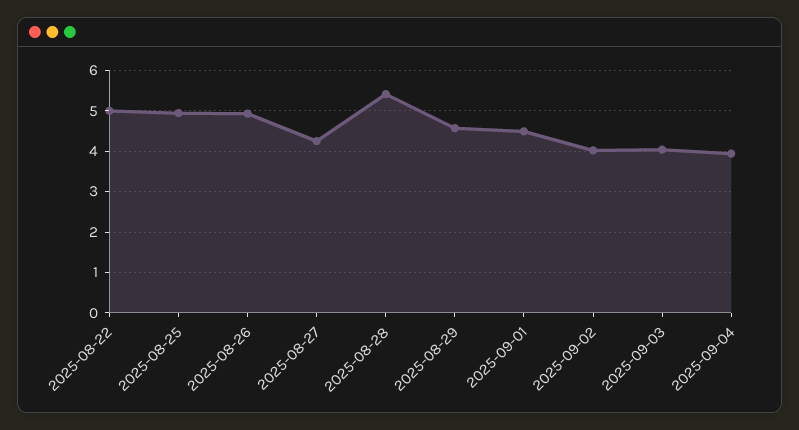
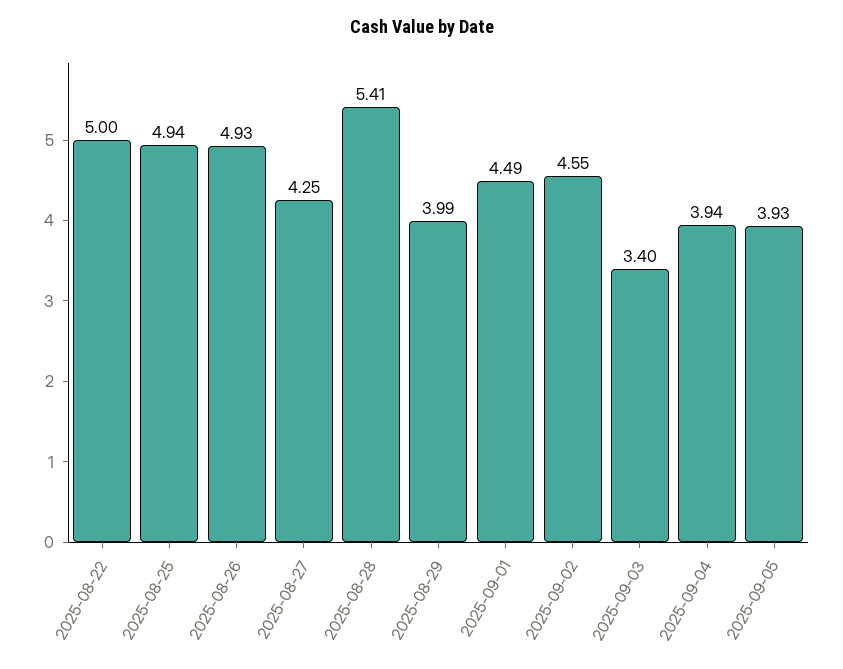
2025-08-29: 4.6 -> 3.99
2025-09-02: 4 -> 4.55
2025-09-03: 4 -> 3.4
2025-09-05: none -> 3.93

